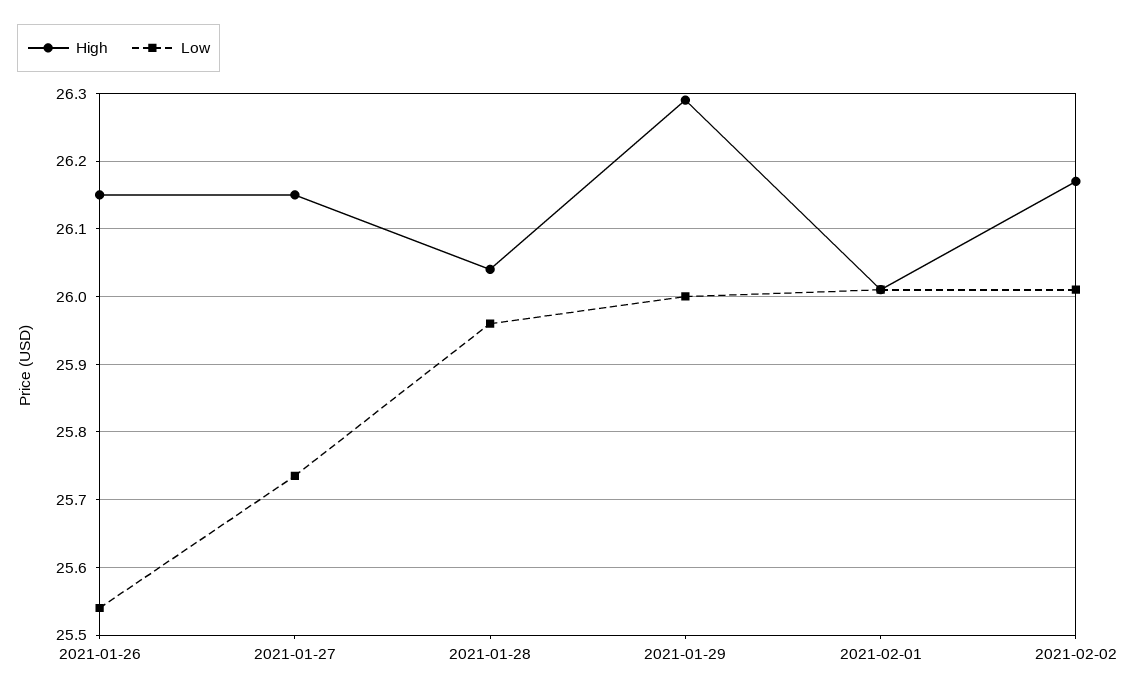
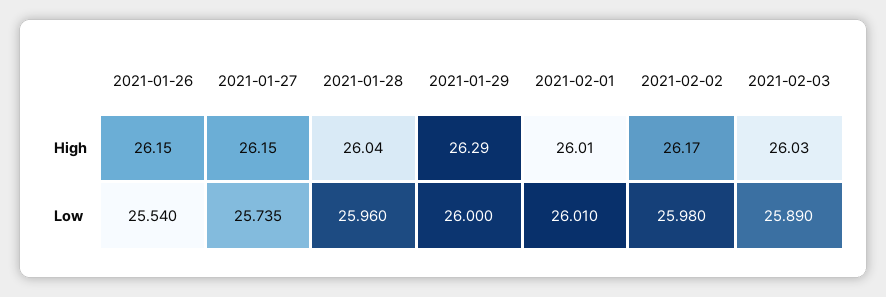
Low, 2021-02-02: 26.01 -> 25.98
High, 2021-02-03: none -> 26.03
Low, 2021-02-03: none -> 25.89

